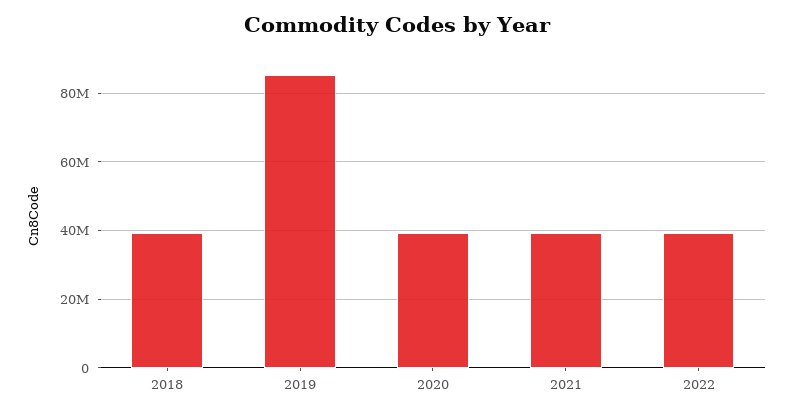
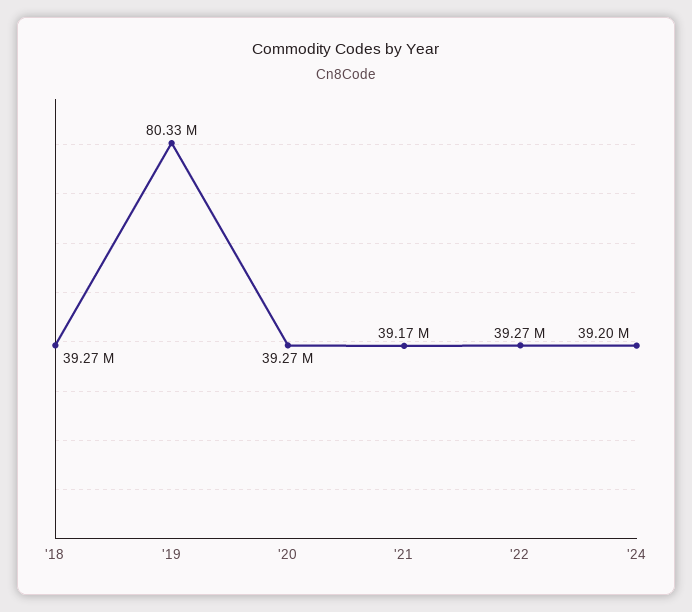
2019: 86000000 -> 80330000
'24: none -> 39200000

